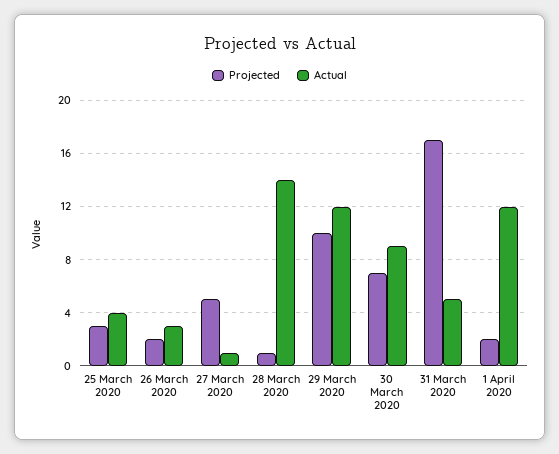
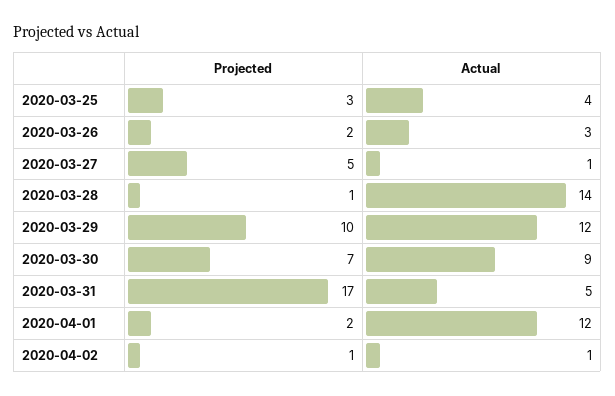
Projected, 2020-04-02: none -> 1
Actual, 2020-04-02: none -> 1

